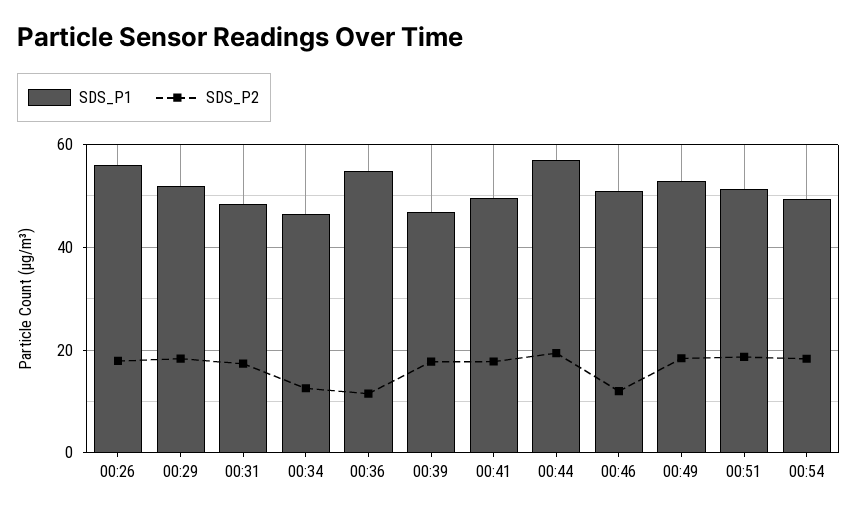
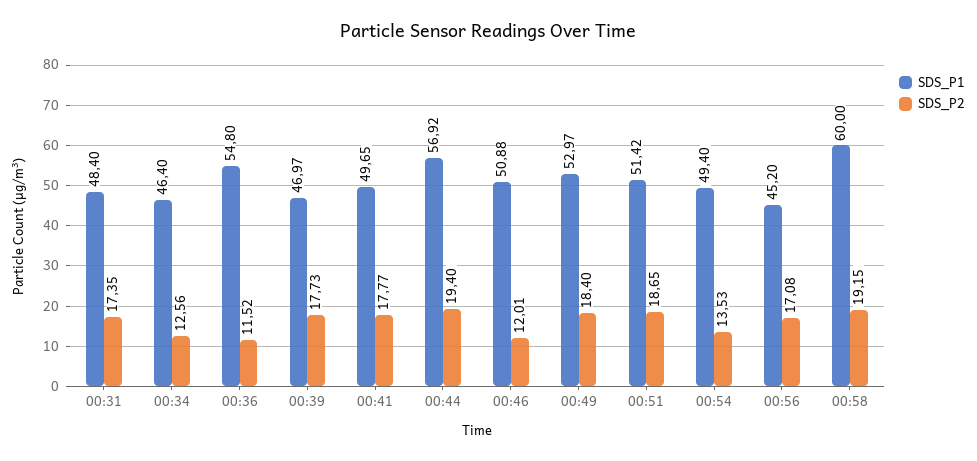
SDS_P1, 00:26: 56 -> none
SDS_P2, 00:26: 18 -> none
SDS_P1, 00:29: 52 -> none
SDS_P2, 00:29: 18 -> none
SDS_P2, 00:54: 18 -> 13.53
SDS_P1, 00:56: none -> 45.2
SDS_P2, 00:56: none -> 17.08
SDS_P1, 00:58: none -> 60
SDS_P2, 00:58: none -> 19.15

